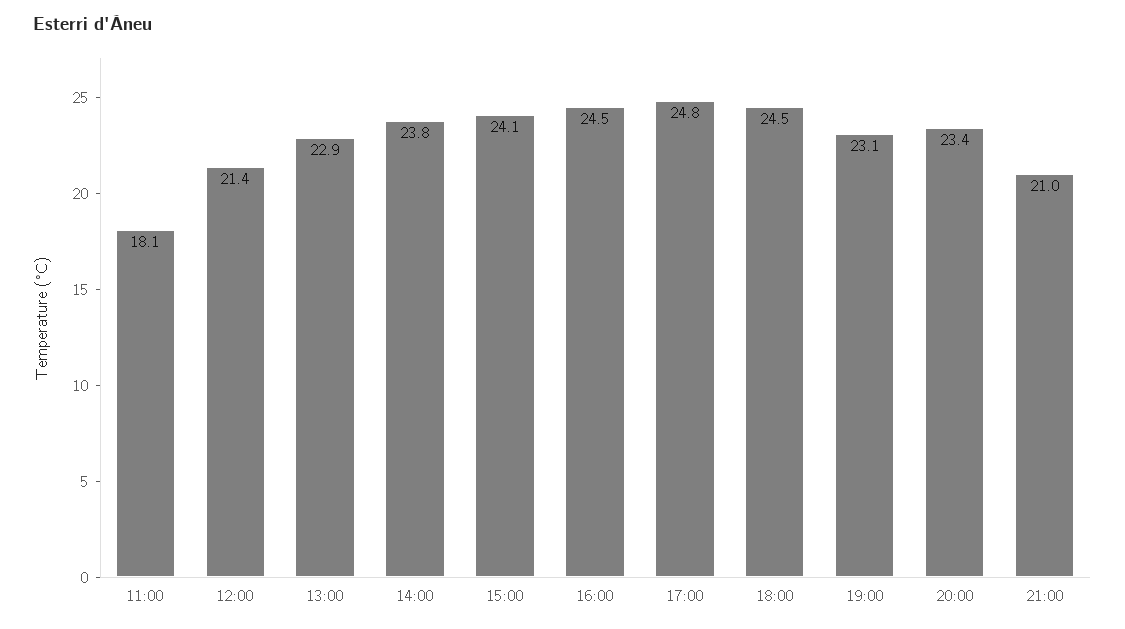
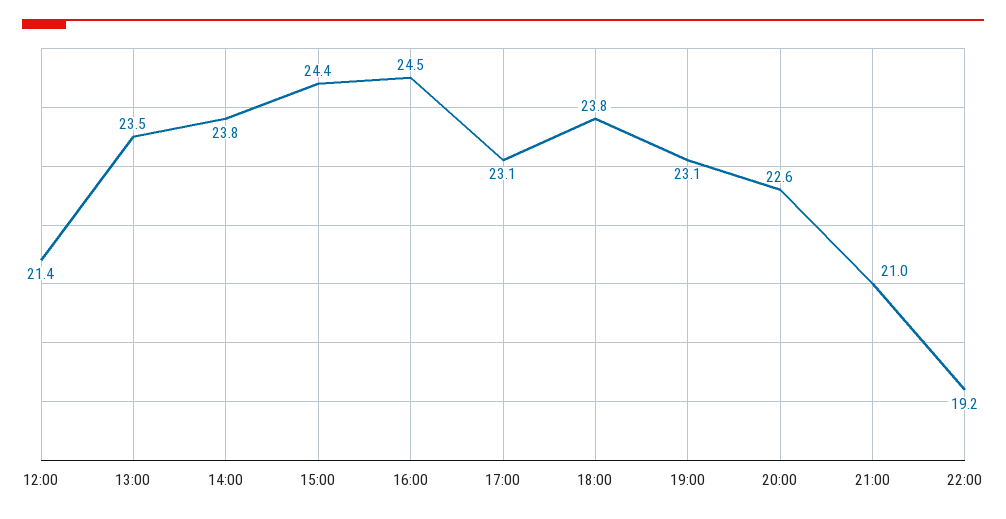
11:00: 18.1 -> none
13:00: 22.9 -> 23.5
15:00: 24.1 -> 24.4
17:00: 24.8 -> 23.1
18:00: 24.5 -> 23.8
20:00: 23.4 -> 22.6
22:00: none -> 19.2

